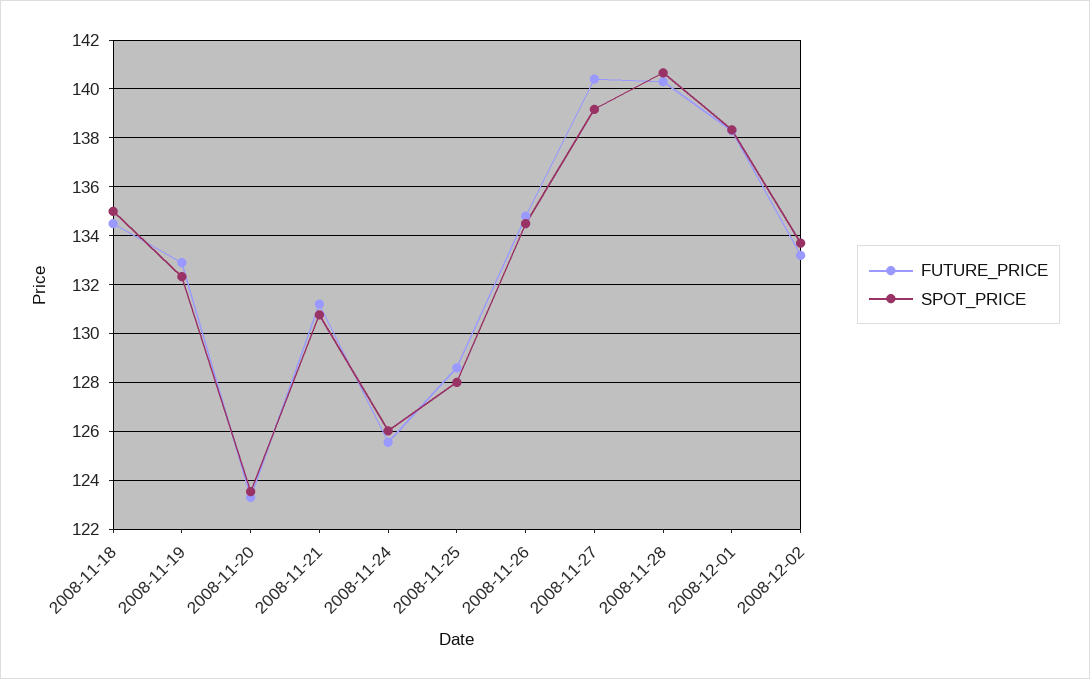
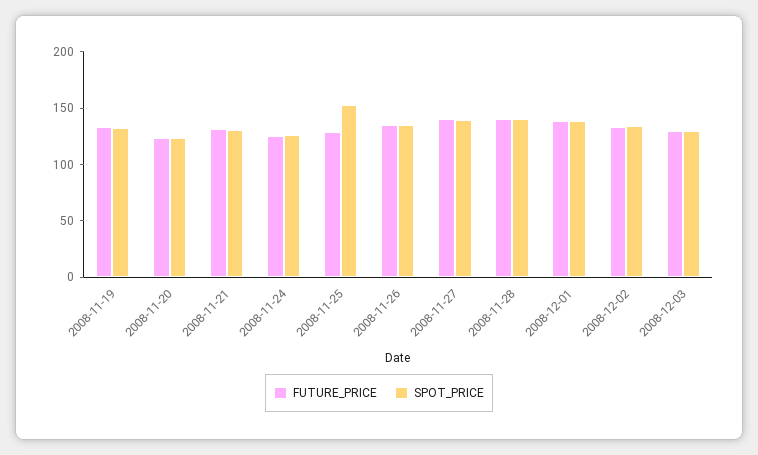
FUTURE_PRICE, 2008-11-18: 134.5 -> none
SPOT_PRICE, 2008-11-18: 135 -> none
SPOT_PRICE, 2008-11-25: 128 -> 150
FUTURE_PRICE, 2008-12-03: none -> 130
SPOT_PRICE, 2008-12-03: none -> 130

